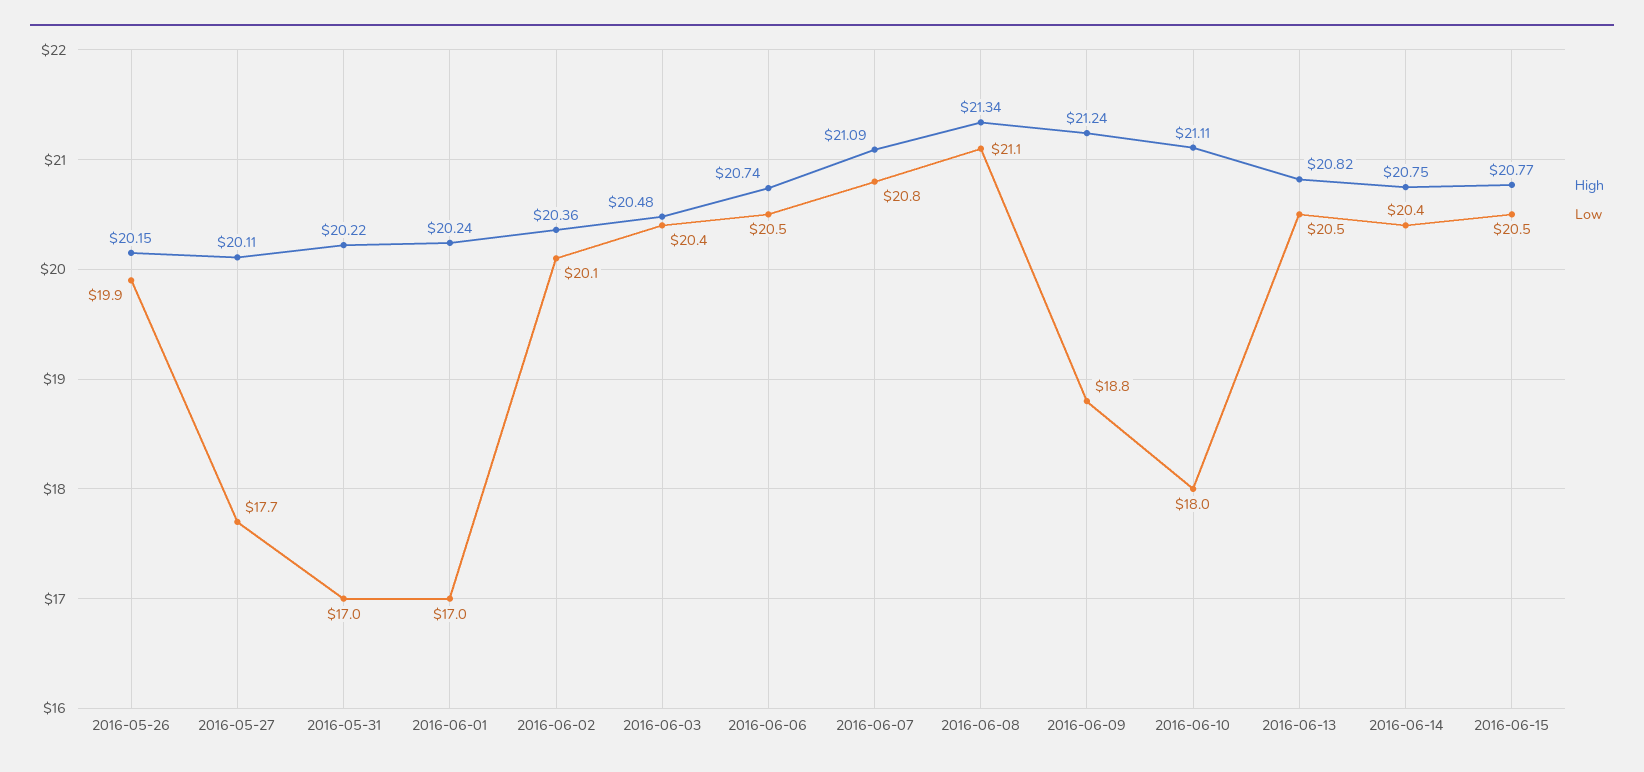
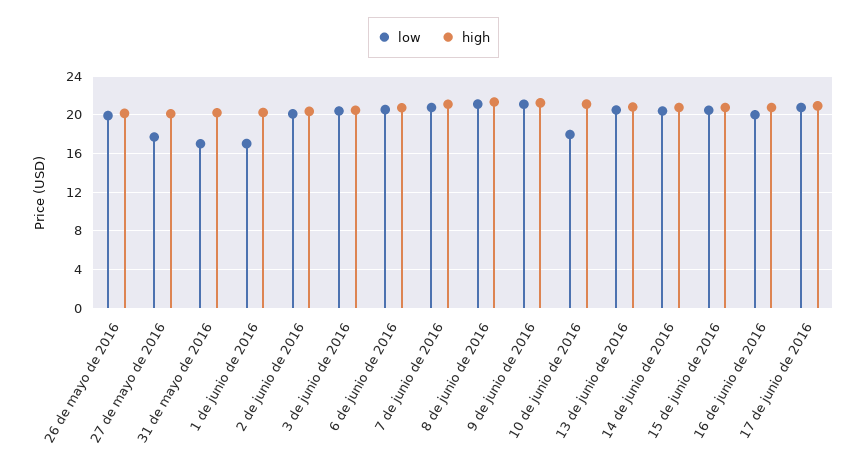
Low, 2016-06-09: 18.8 -> 21
Low, 16 de junio de 2016: none -> 20
High, 16 de junio de 2016: none -> 21
Low, 17 de junio de 2016: none -> 21
High, 17 de junio de 2016: none -> 21

